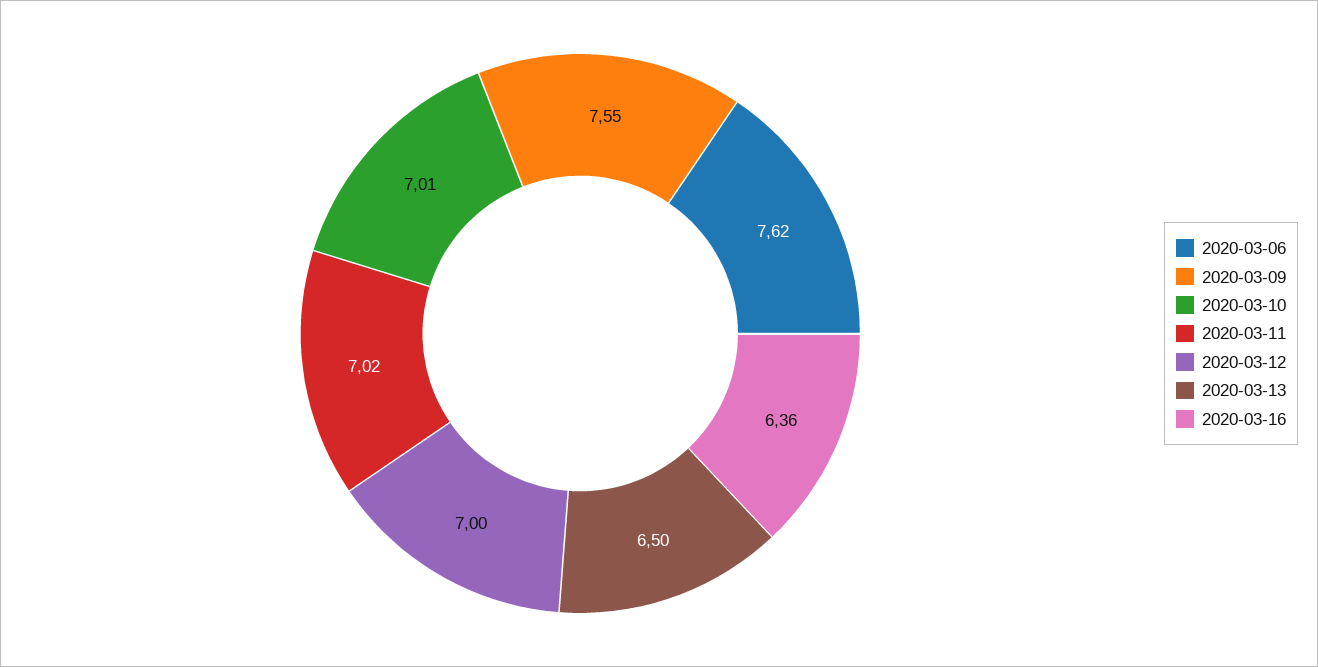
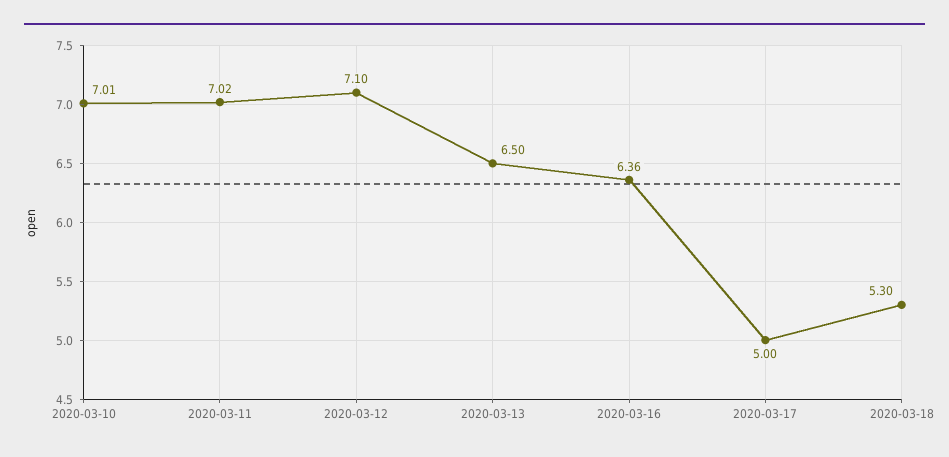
2020-03-06: 7.62 -> none
2020-03-09: 7.55 -> none
2020-03-12: 7 -> 7.1
2020-03-17: none -> 5
2020-03-18: none -> 5.3

